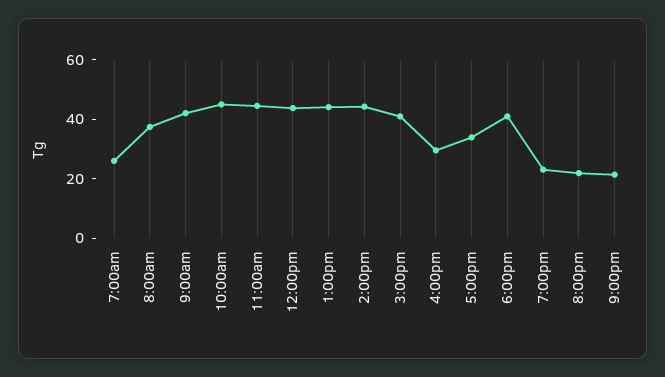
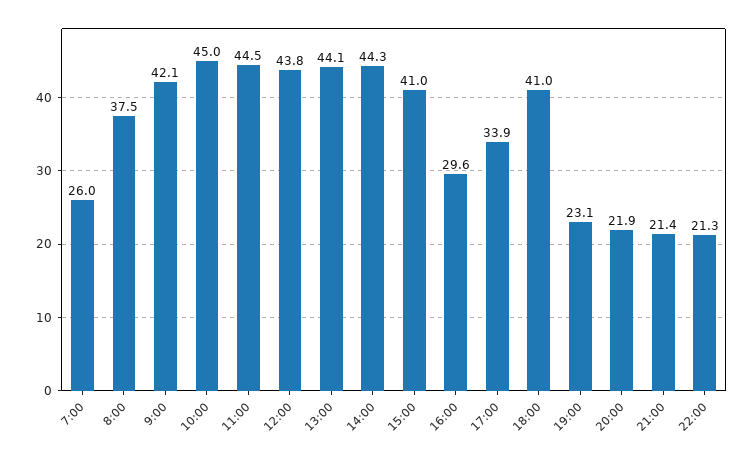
22:00: none -> 21.3

